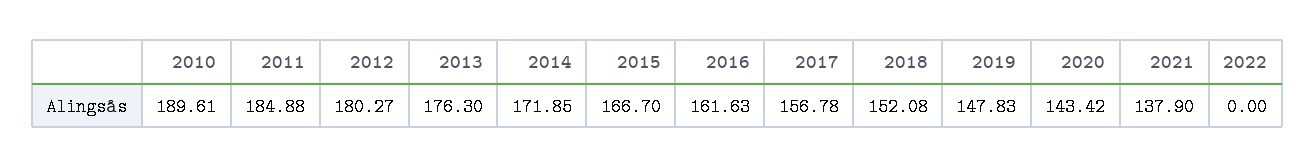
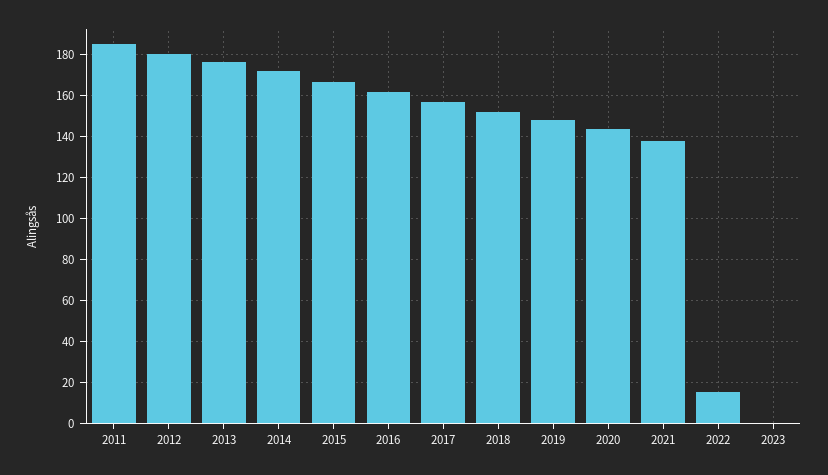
2010: 189.61 -> none
2022: 0 -> 15
2023: none -> 0

